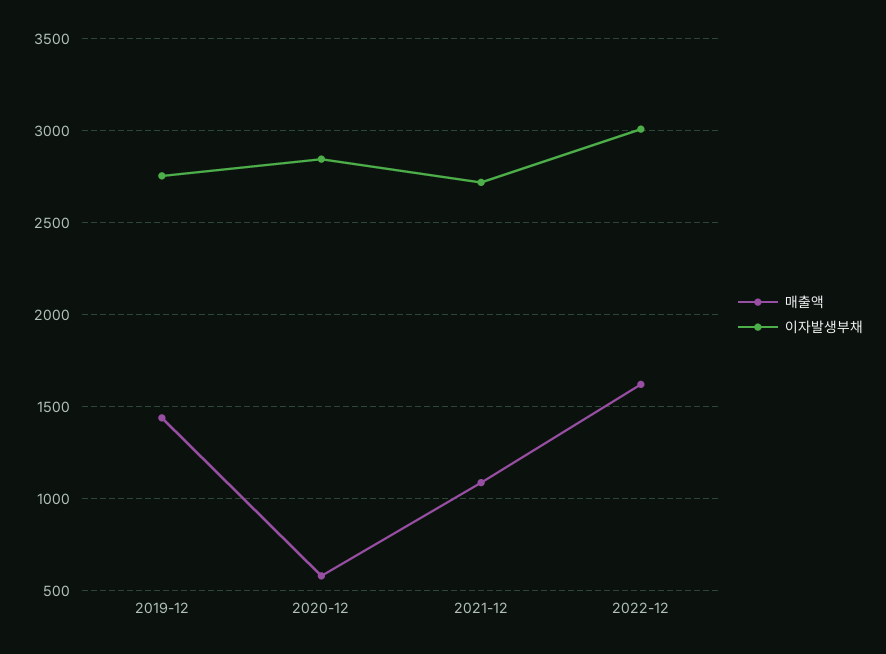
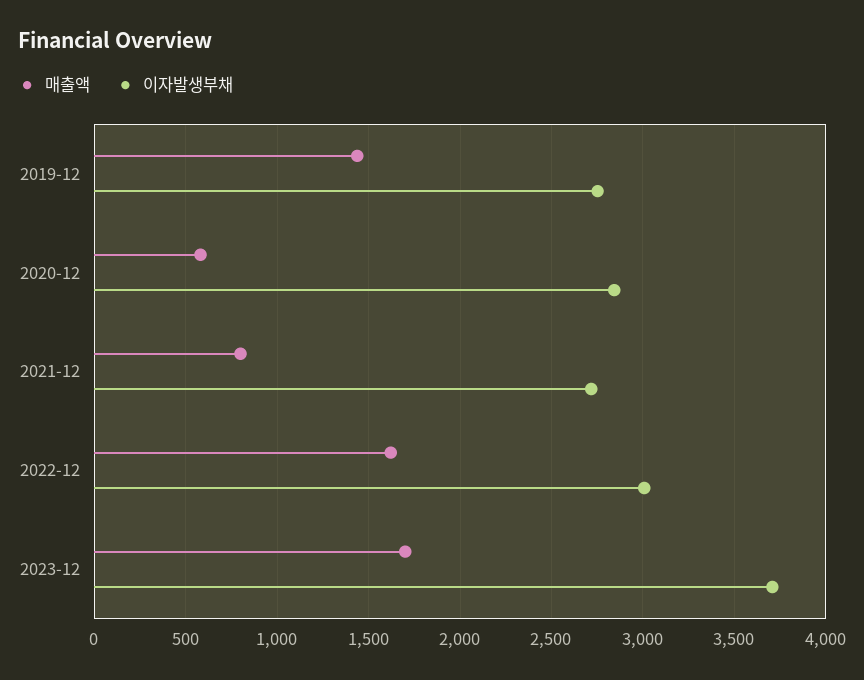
매출액, 2021-12: 1100 -> 800
매출액, 2023-12: none -> 1700
이자발생부채, 2023-12: none -> 3700

